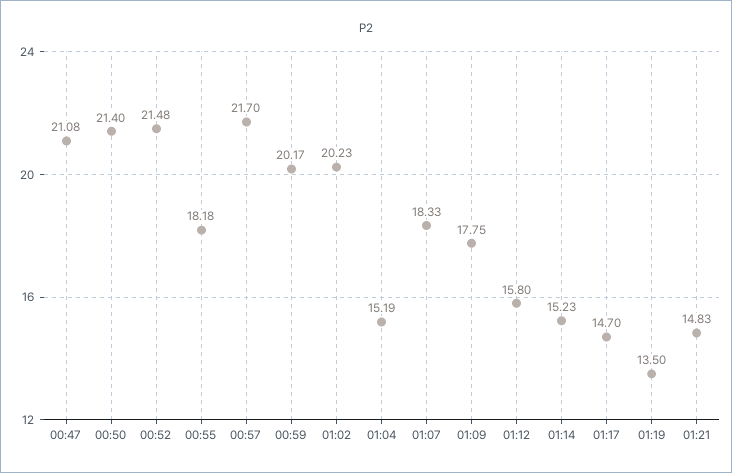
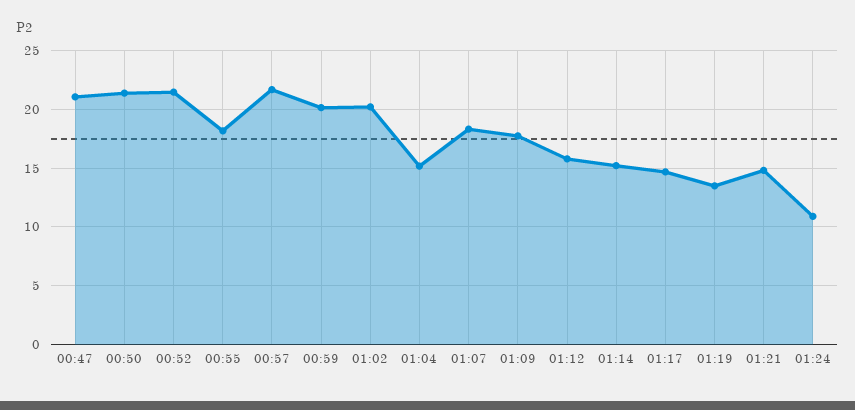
01:24: none -> 11

